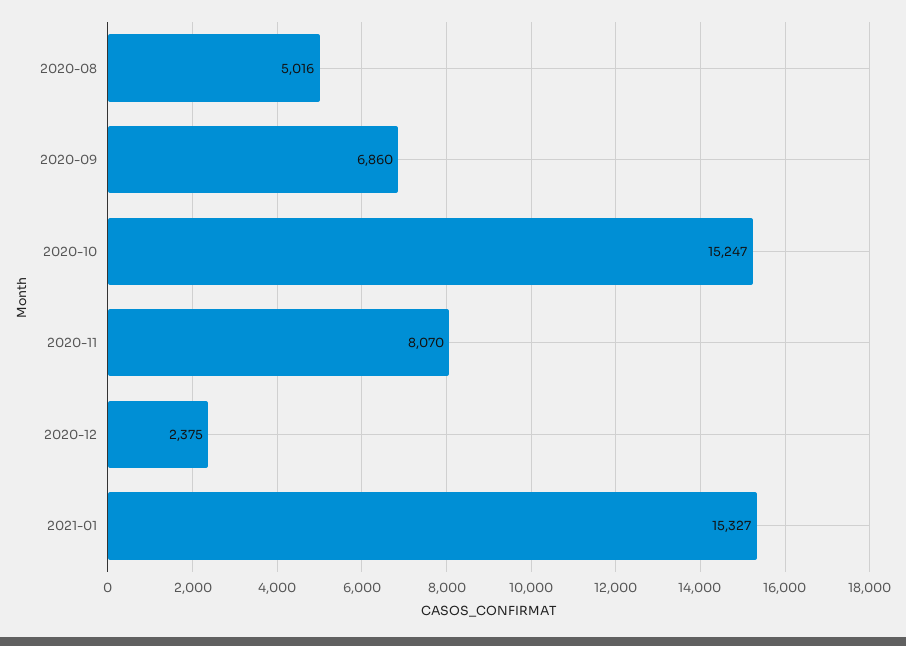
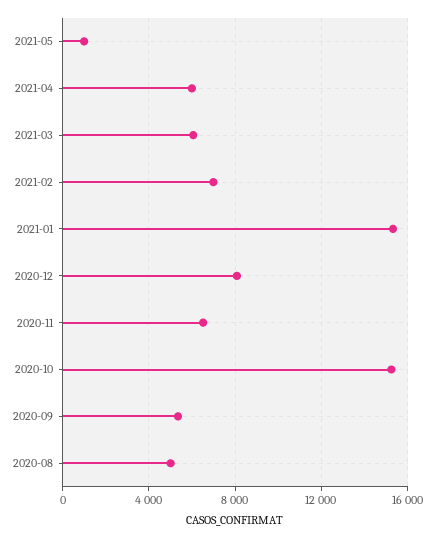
2020-09: 6860 -> 5500
2020-11: 8070 -> 6500
2020-12: 2375 -> 8000
2021-05: none -> 1000
2021-04: none -> 6000
2021-03: none -> 6000
2021-02: none -> 7000

